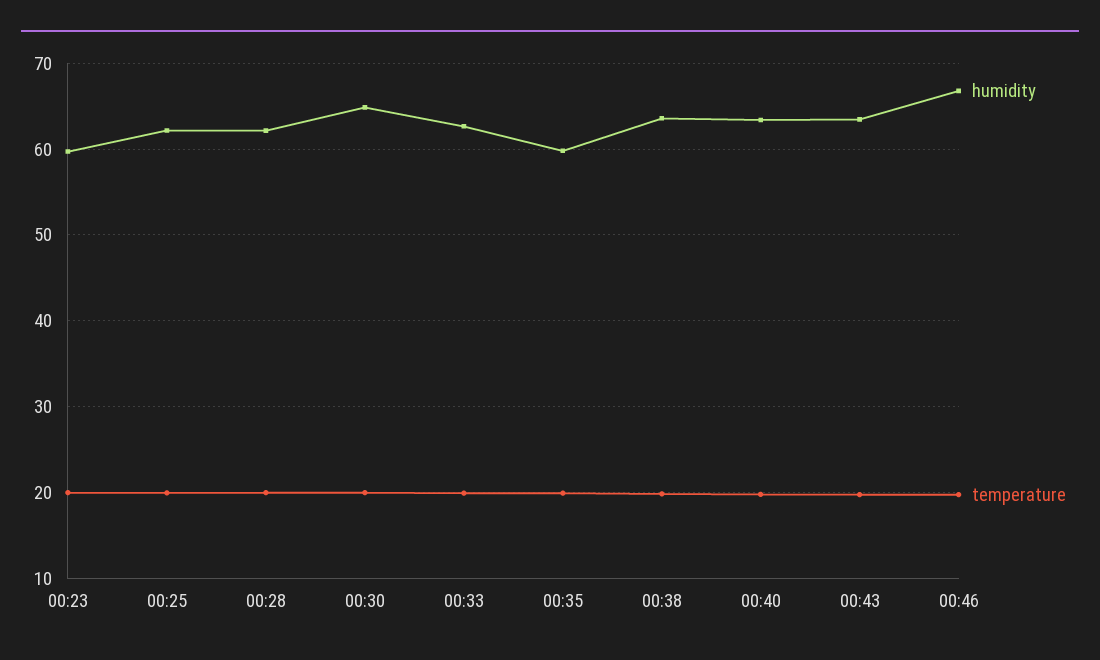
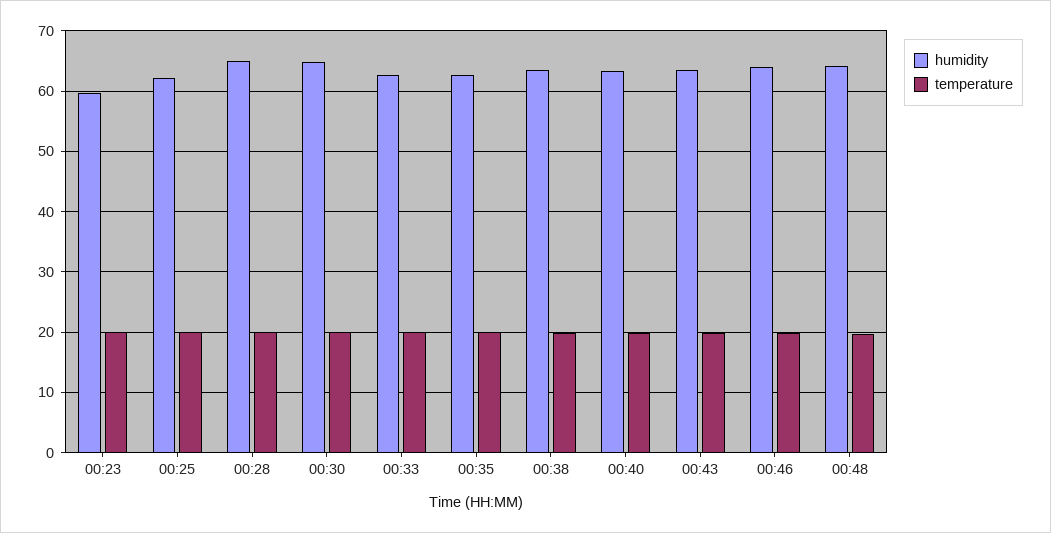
humidity, 00:28: 62 -> 65
humidity, 00:35: 60 -> 63
humidity, 00:46: 67 -> 64
humidity, 00:48: none -> 64
temperature, 00:48: none -> 20

